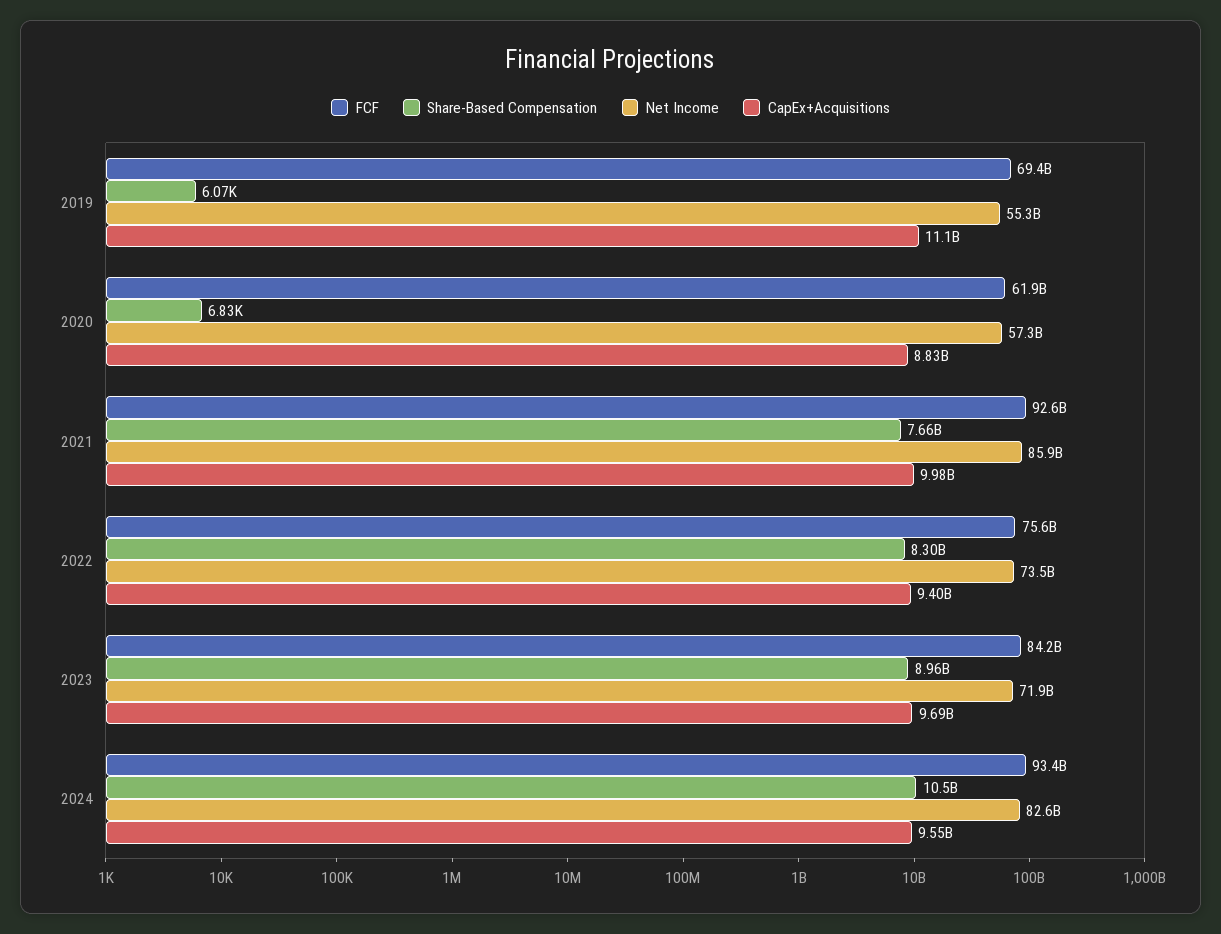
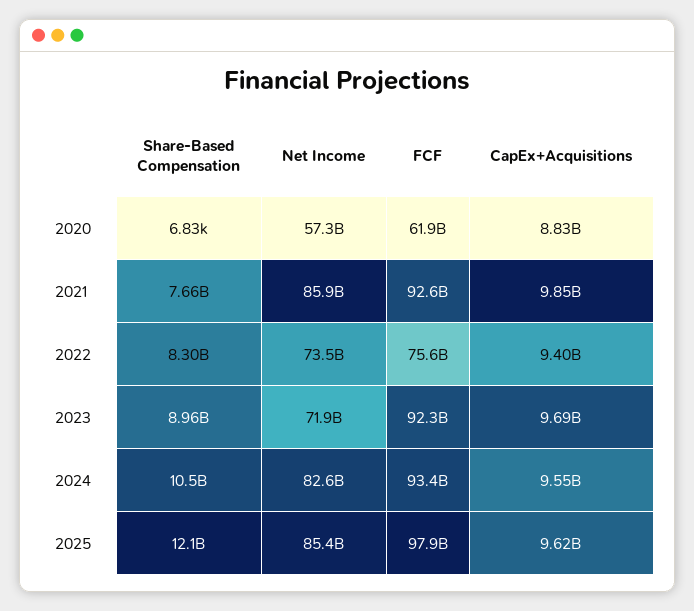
FCF, 2019: 69400000000 -> none
Share-Based Compensation, 2019: 6070 -> none
Net Income, 2019: 55300000000 -> none
CapEx+Acquisitions, 2019: 11100000000 -> none
CapEx+Acquisitions, 2021: 9980000000 -> 9850000000
FCF, 2023: 84200000000 -> 92300000000
Share-Based Compensation, 2025: none -> 12100000000
Net Income, 2025: none -> 85400000000
FCF, 2025: none -> 97900000000
CapEx+Acquisitions, 2025: none -> 9620000000

